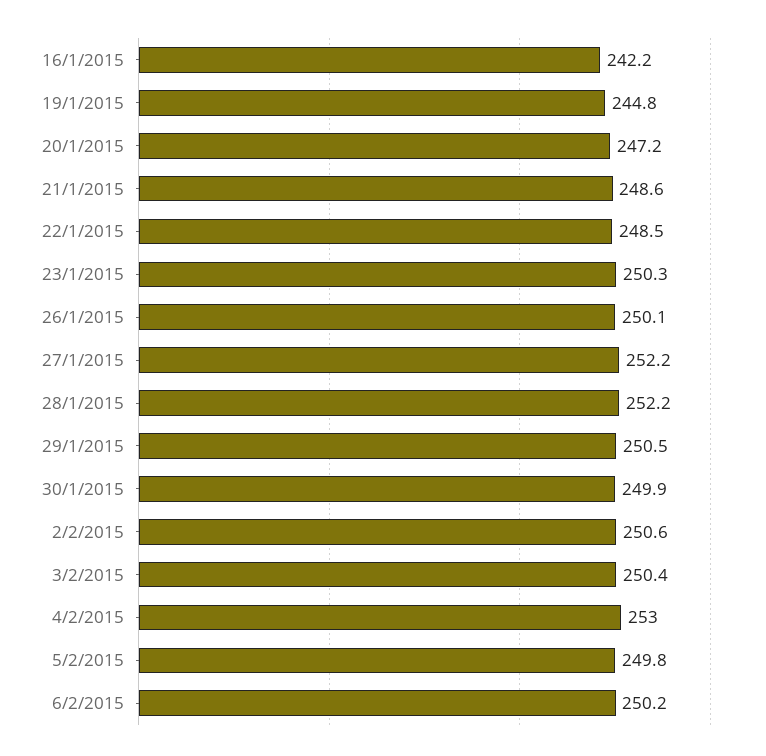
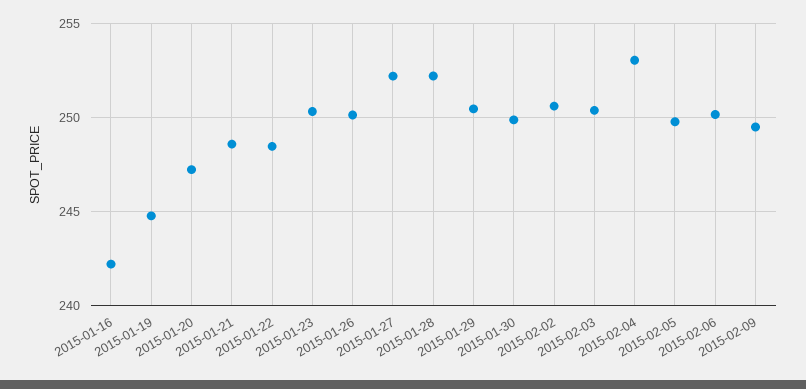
2015-02-09: none -> 249.5

